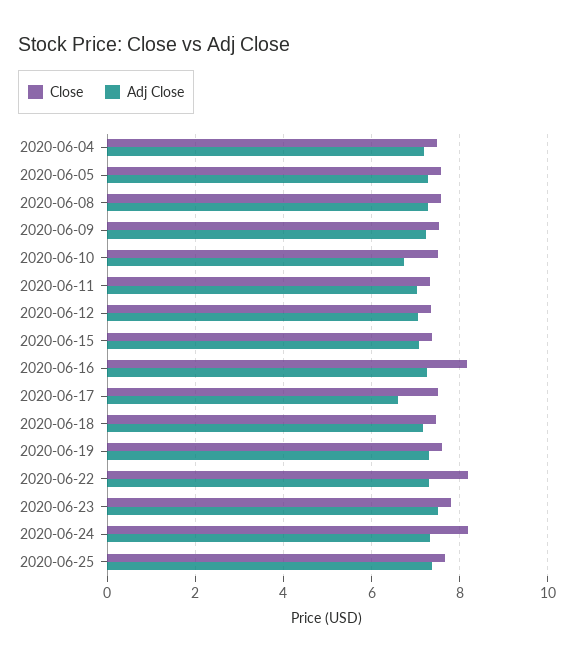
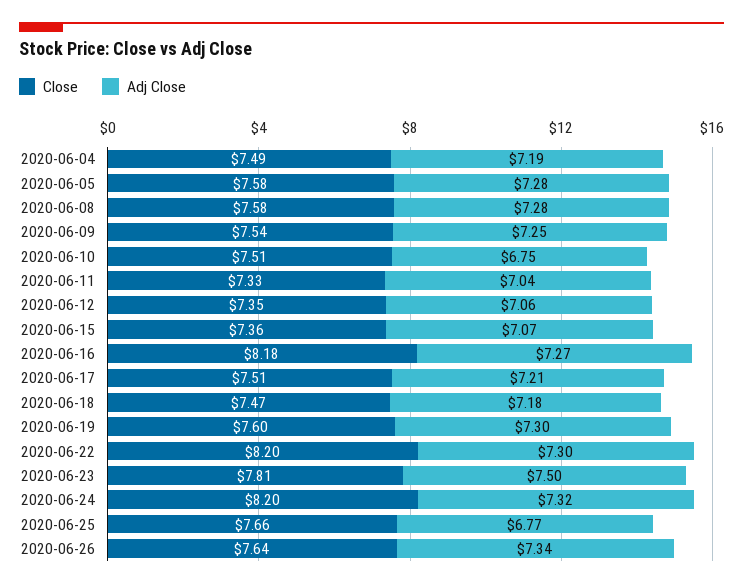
Adj Close, 2020-06-17: 6.6 -> 7.21
Adj Close, 2020-06-25: 7.4 -> 6.77
Close, 2020-06-26: none -> 7.64
Adj Close, 2020-06-26: none -> 7.34

